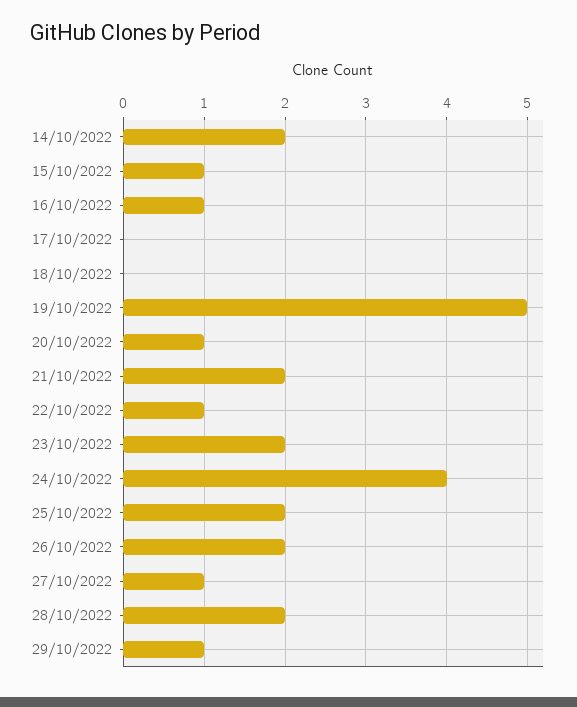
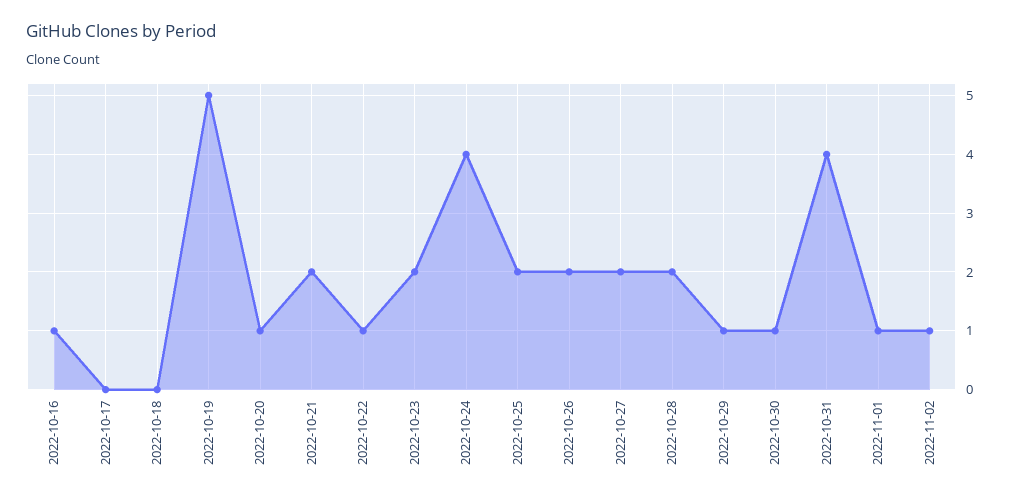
14/10/2022: 2 -> none
15/10/2022: 1 -> none
27/10/2022: 1 -> 2
2022-10-30: none -> 1
2022-10-31: none -> 4
2022-11-01: none -> 1
2022-11-02: none -> 1

